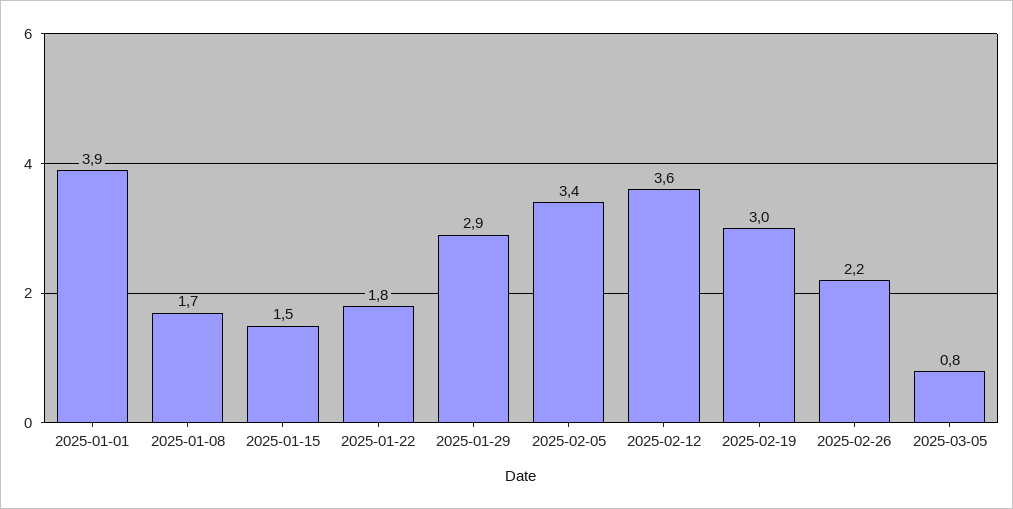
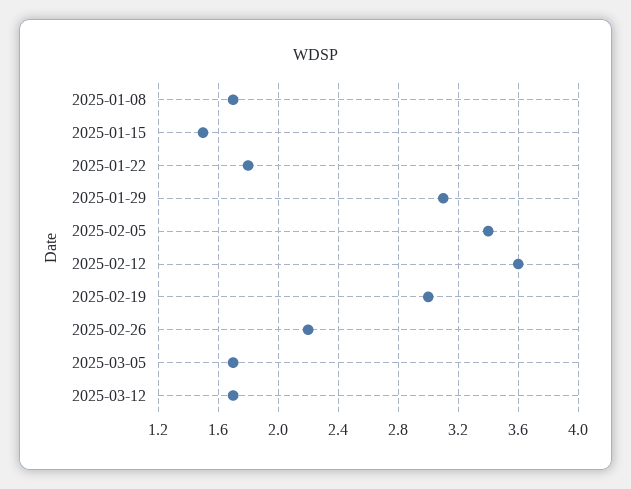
2025-01-01: 3.9 -> none
2025-01-29: 2.9 -> 3.1
2025-03-05: 0.8 -> 1.7
2025-03-12: none -> 1.7

